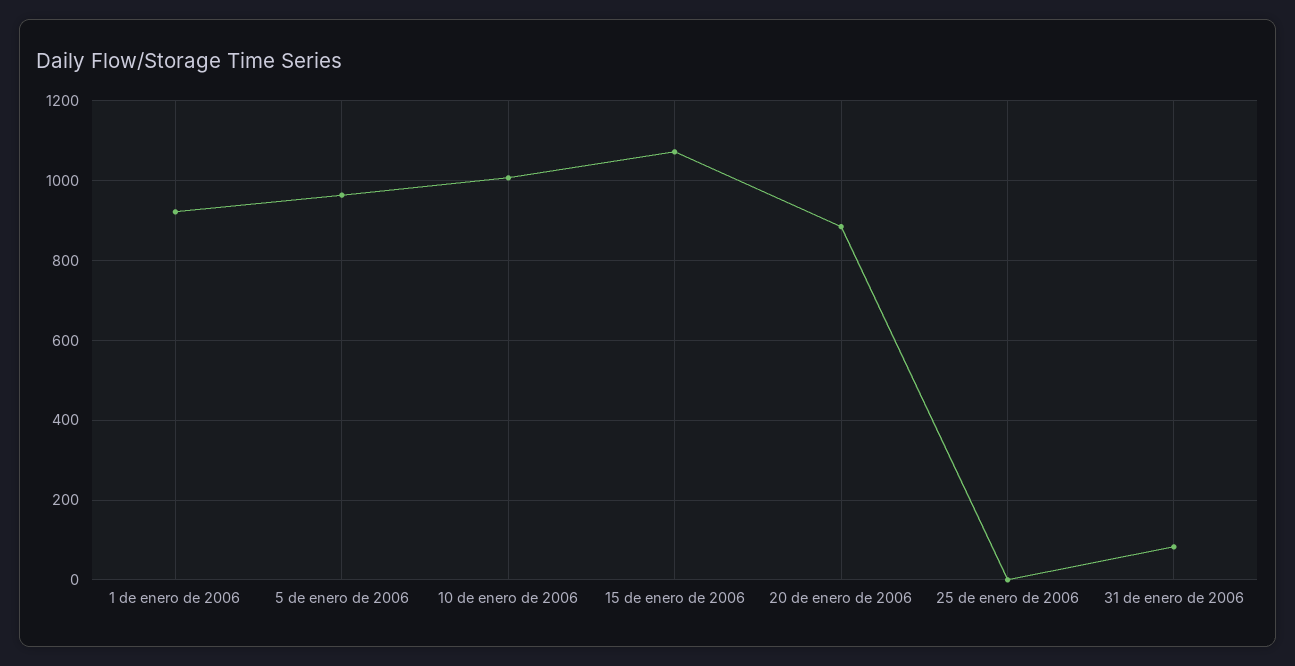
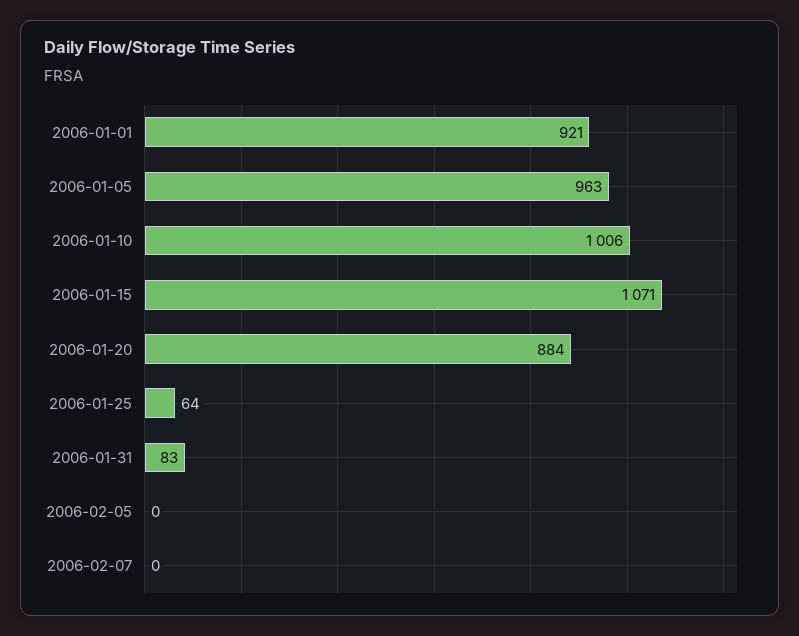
25 de enero de 2006: 0 -> 64
2006-02-05: none -> 0
2006-02-07: none -> 0

